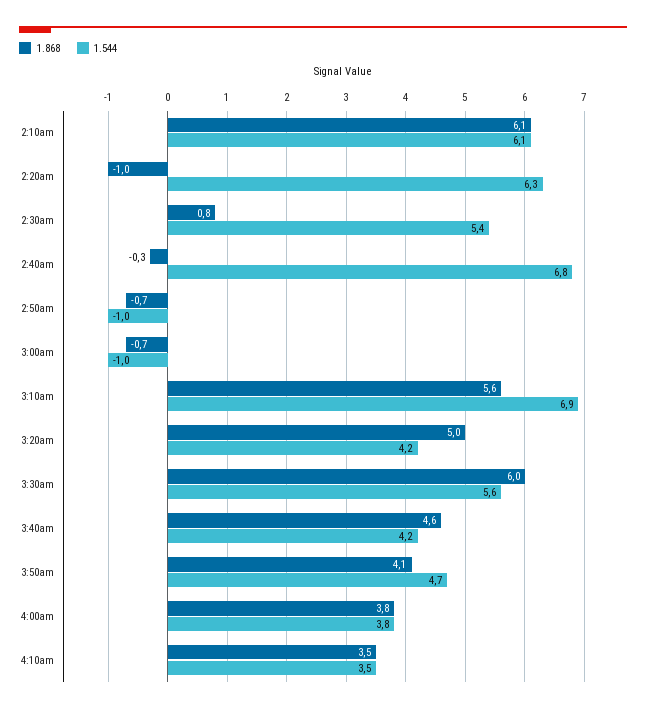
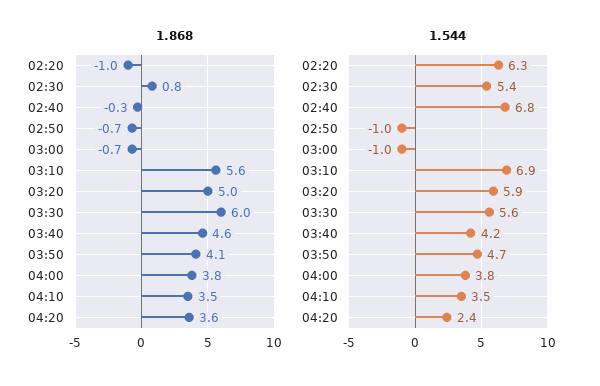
1.868, 2:10am: 6.1 -> none
1.544, 2:10am: 6.1 -> none
1.544, 3:20am: 4.2 -> 5.9
1.868, 04:20: none -> 3.6
1.544, 04:20: none -> 2.4

